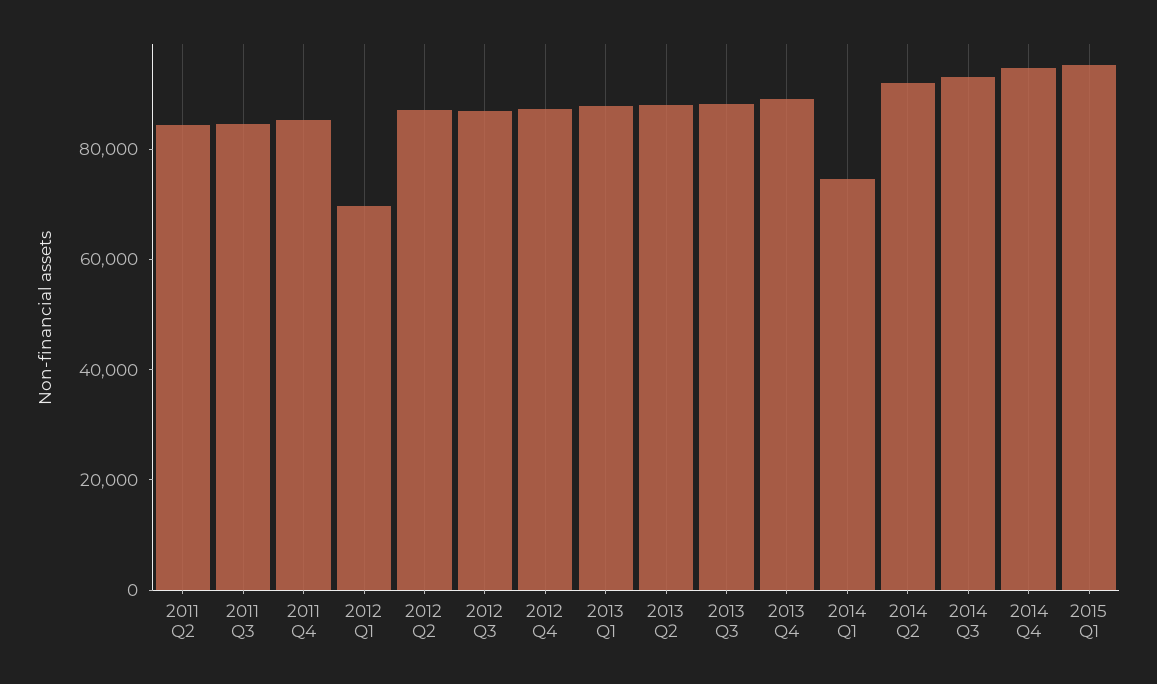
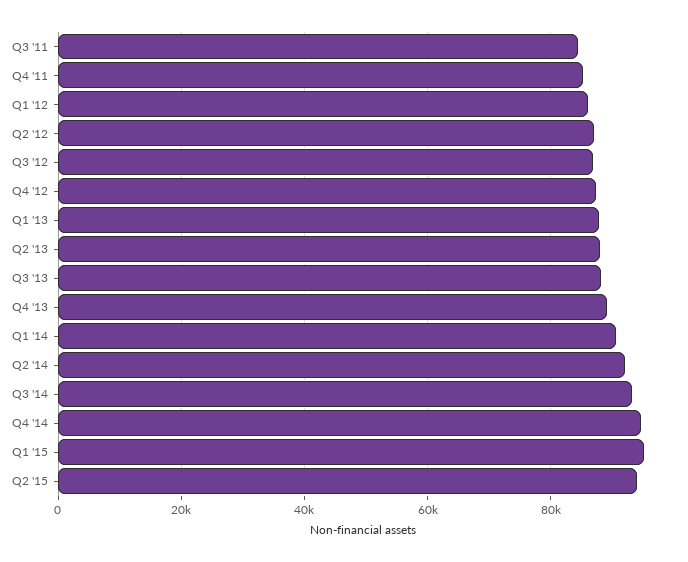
2011 Q2: 85000 -> none
2012 Q1: 70000 -> 86000
2014 Q1: 75000 -> 90000
Q2 '15: none -> 94000

